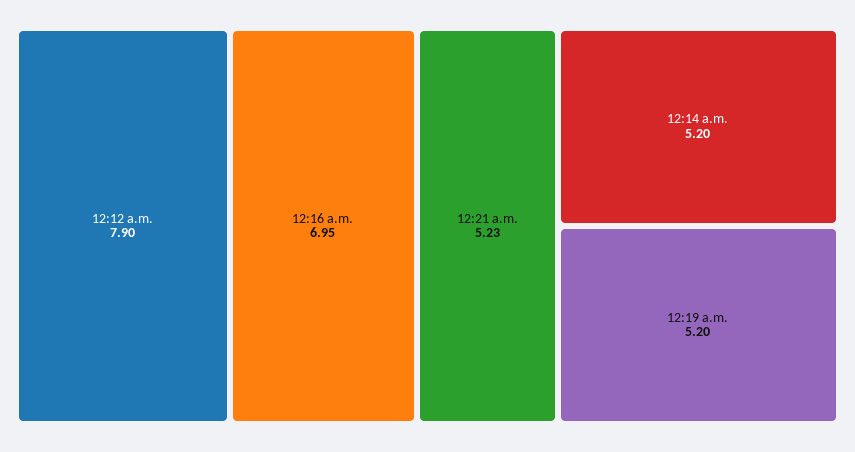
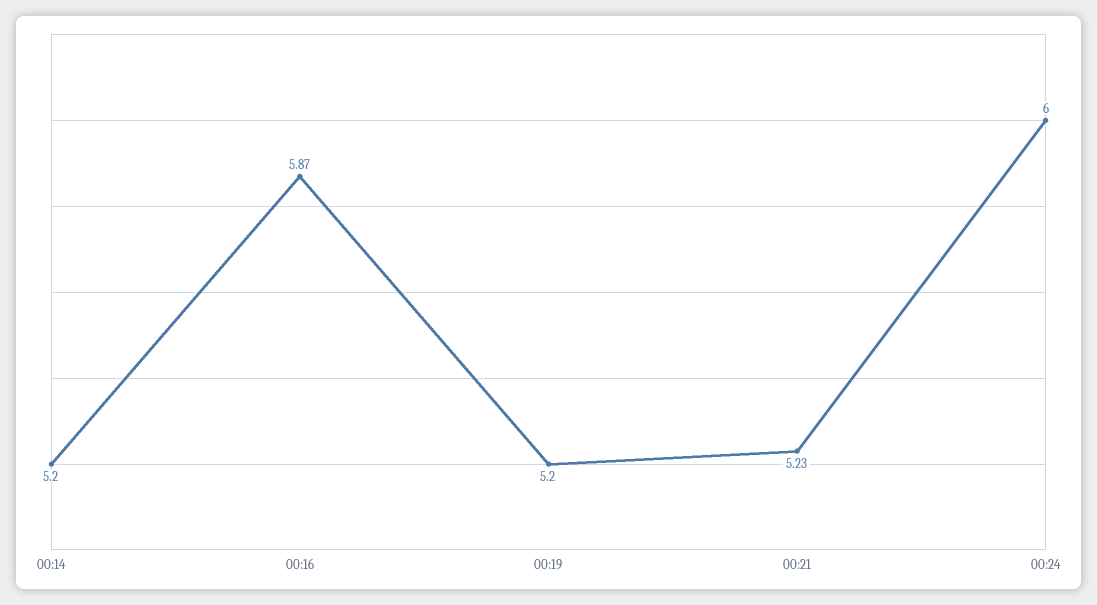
12:12 a.m.: 7.9 -> none
12:16 a.m.: 6.95 -> 5.87
00:24: none -> 6

